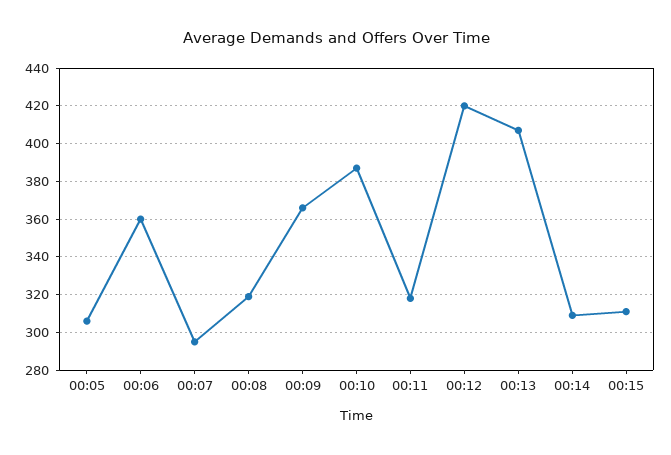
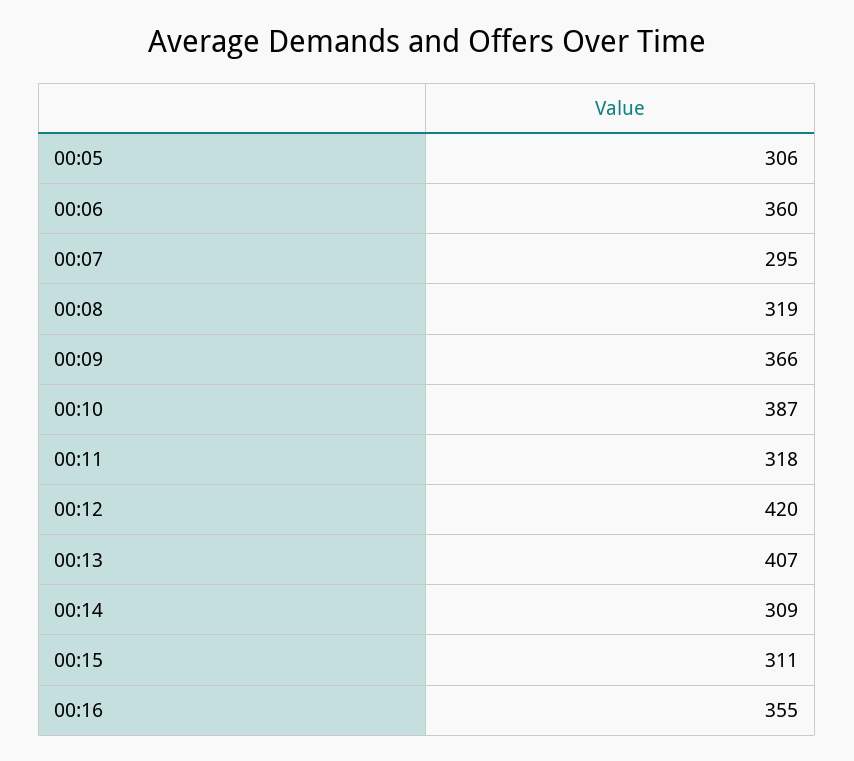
00:16: none -> 355

